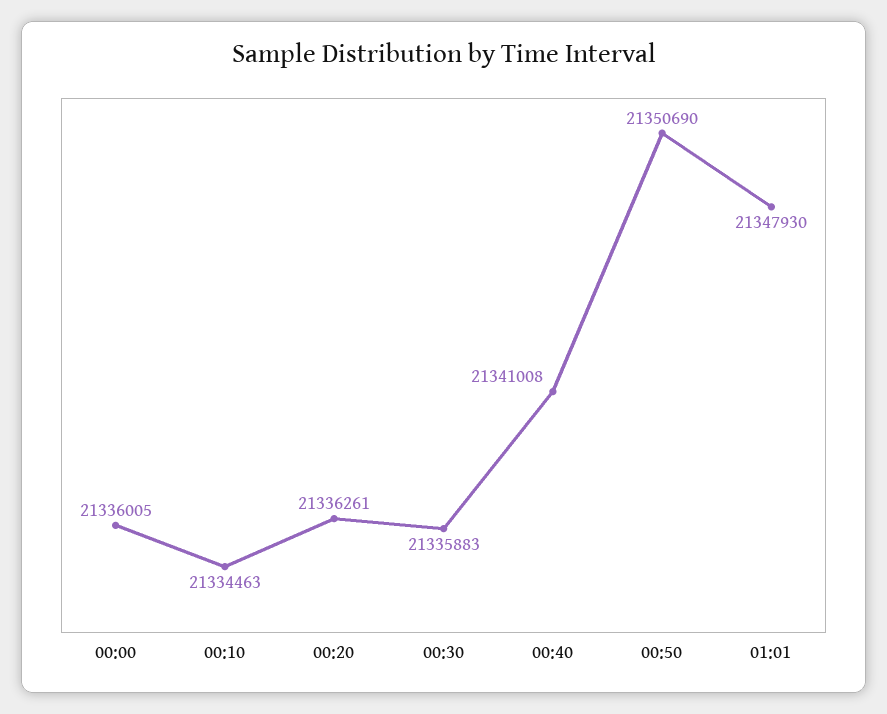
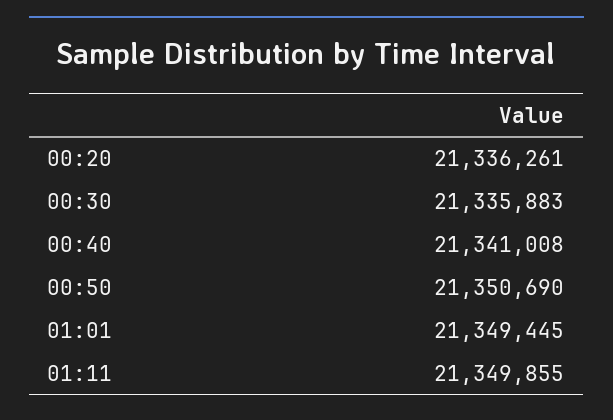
00:00: 21336005 -> none
00:10: 21334463 -> none
01:01: 21347930 -> 21349445
01:11: none -> 21349855

